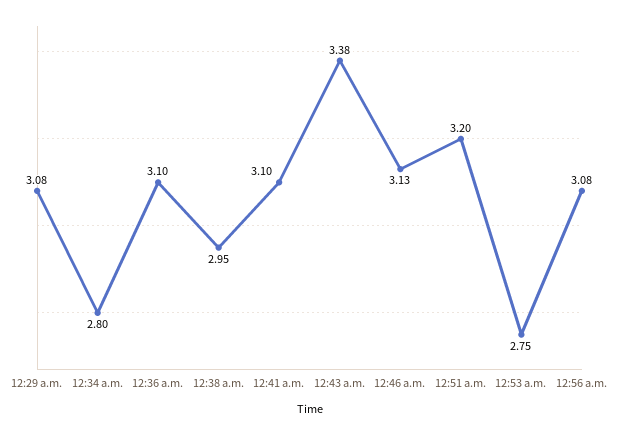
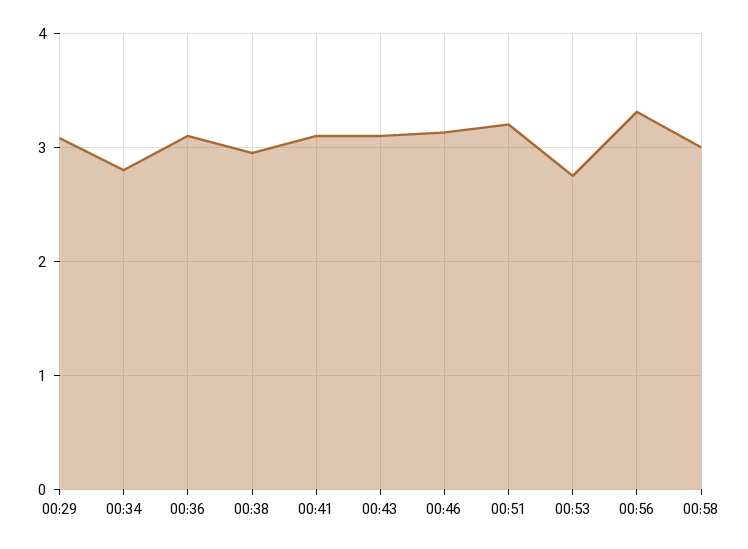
12:43 a.m.: 3.38 -> 3.1
12:56 a.m.: 3.08 -> 3.3
00:58: none -> 3

